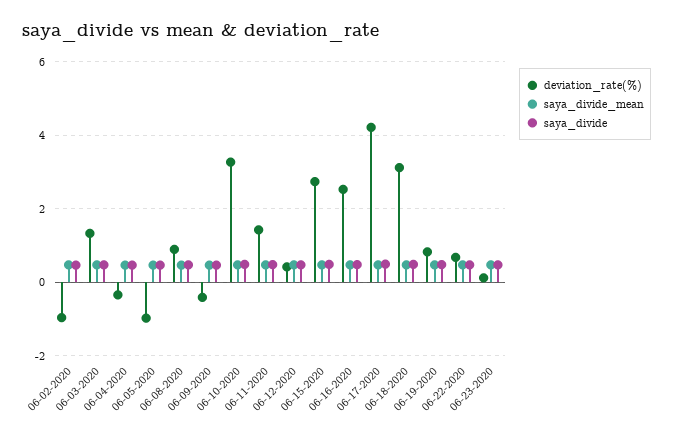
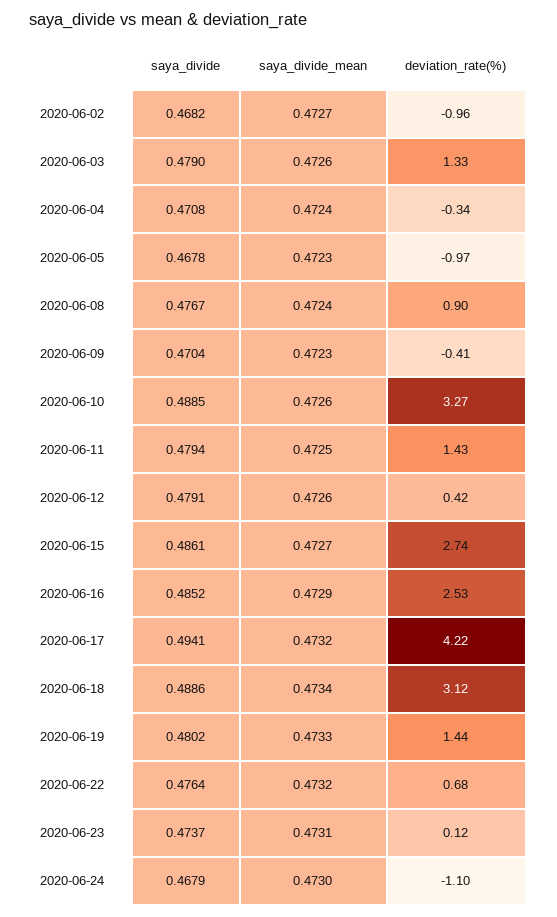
deviation_rate(%), 06-19-2020: 0.8 -> 1.44
saya_divide, 2020-06-24: none -> 0.4679
saya_divide_mean, 2020-06-24: none -> 0.473
deviation_rate(%), 2020-06-24: none -> -1.1

